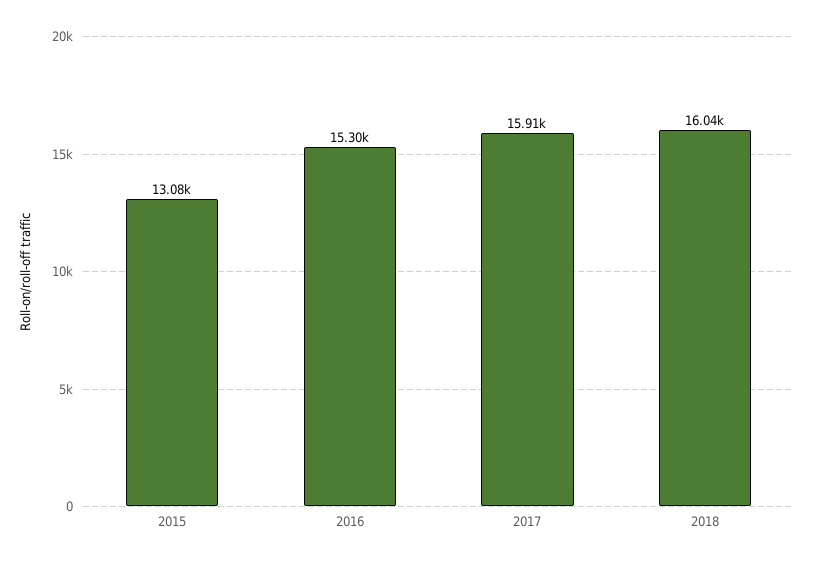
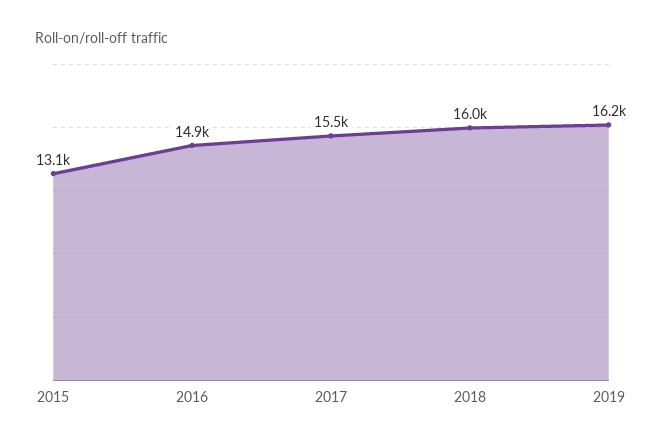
2016: 15300 -> 14900
2017: 15910 -> 15500
2019: none -> 16200

